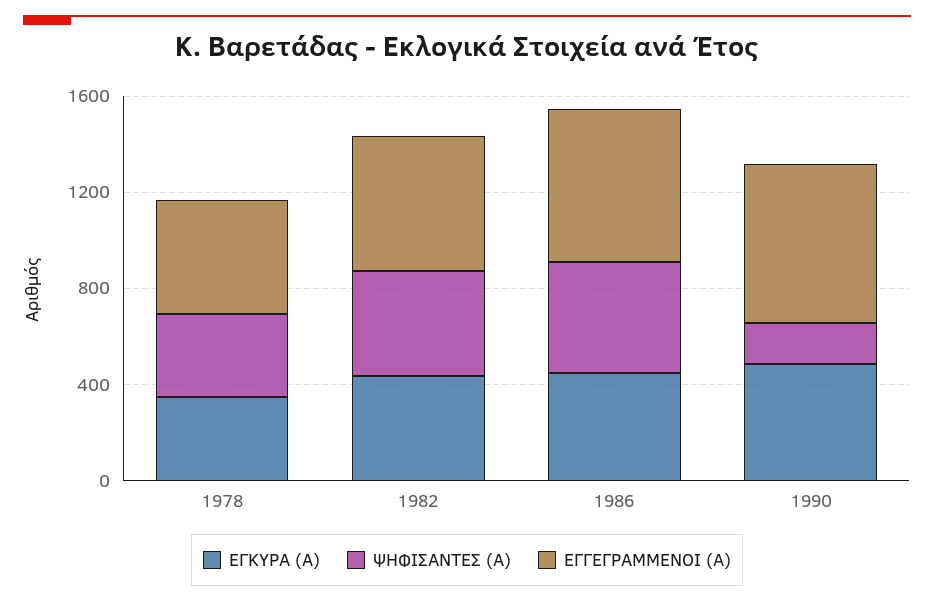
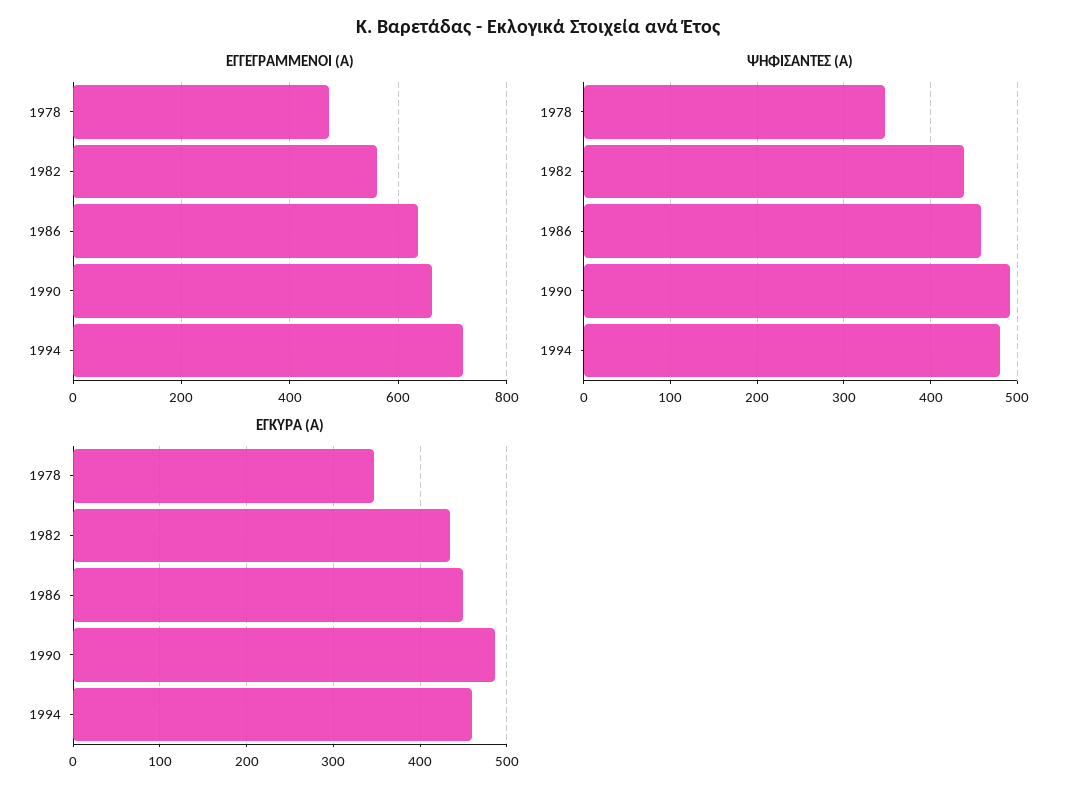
ΨΗΦΙΣΑΝΤΕΣ (Α), 1990: 200 -> 490
ΕΓΓΕΓΡΑΜΜΕΝΟΙ (Α), 1994: none -> 720
ΨΗΦΙΣΑΝΤΕΣ (Α), 1994: none -> 480
ΕΓΚΥΡΑ (Α), 1994: none -> 460

